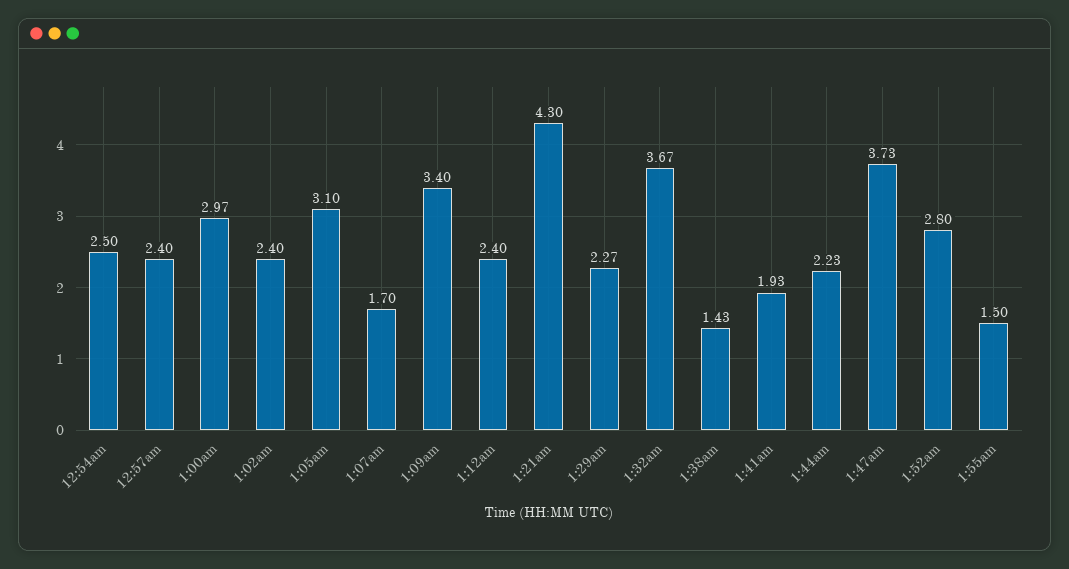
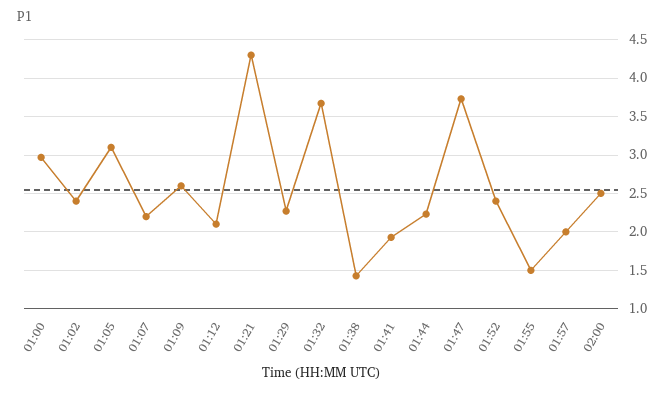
12:54am: 2.5 -> none
12:57am: 2.4 -> none
1:07am: 1.7 -> 2.2
1:09am: 3.4 -> 2.6
1:12am: 2.4 -> 2.1
1:52am: 2.8 -> 2.4
01:57: none -> 2
02:00: none -> 2.5

